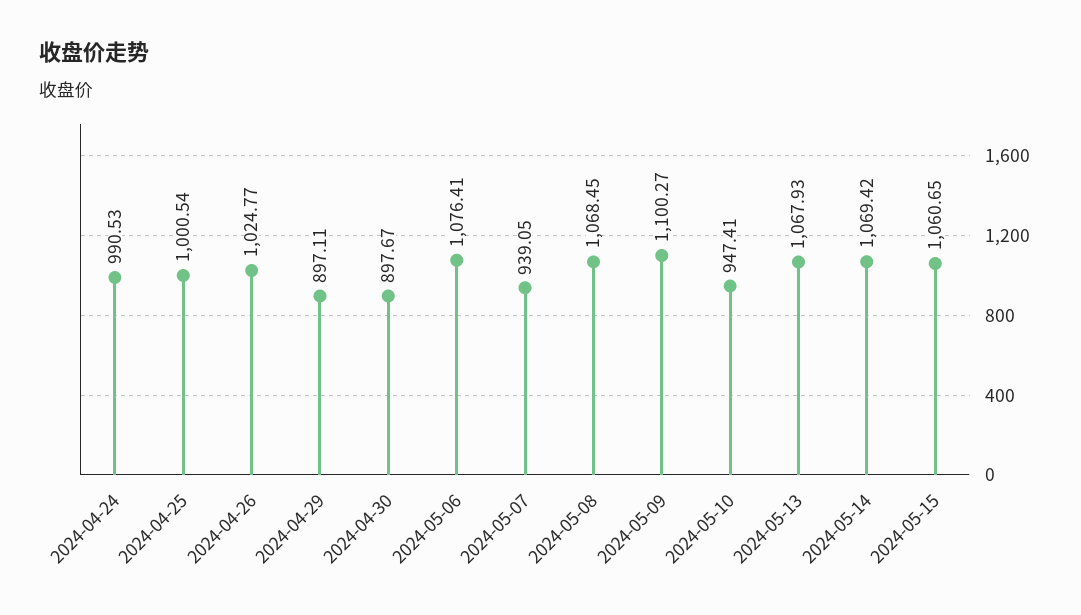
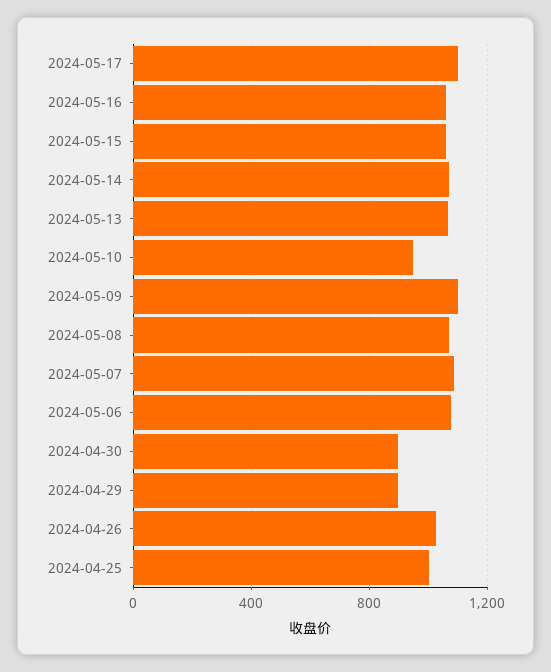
2024-04-24: 990.53 -> none
2024-05-07: 939.05 -> 1100
2024-05-17: none -> 1100
2024-05-16: none -> 1050

